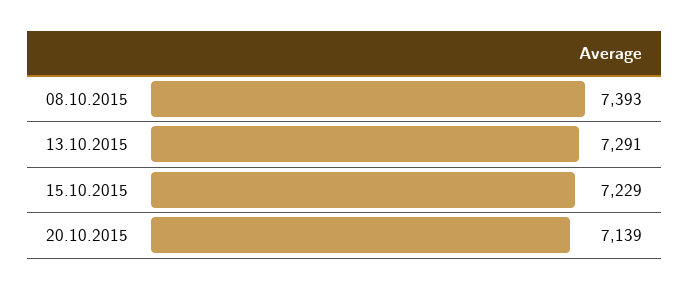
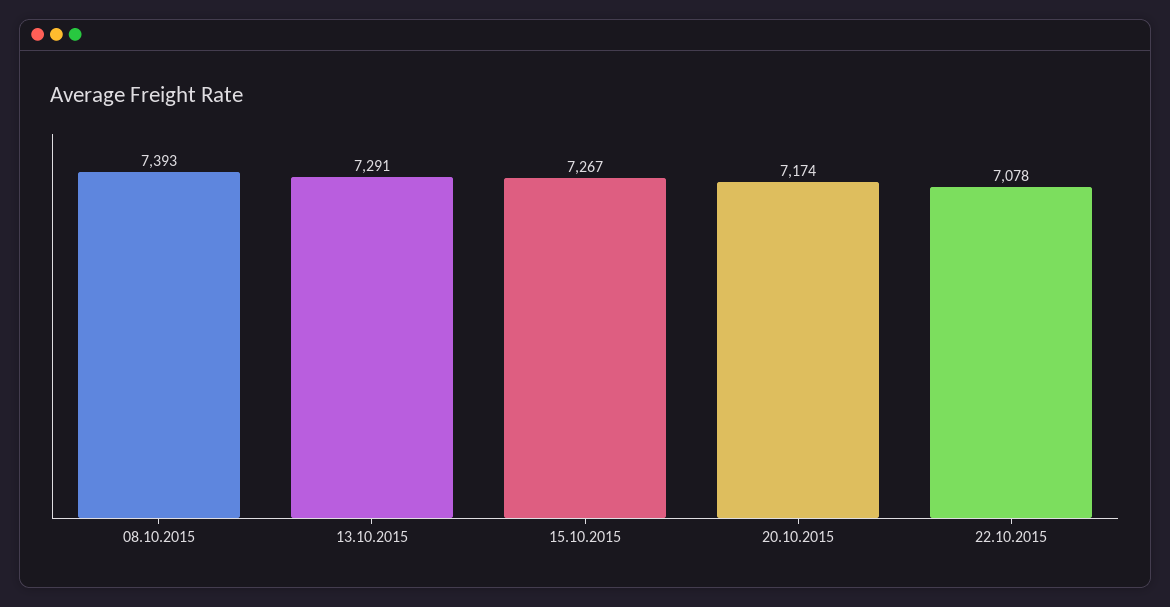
15.10.2015: 7229 -> 7267
20.10.2015: 7139 -> 7174
22.10.2015: none -> 7078

